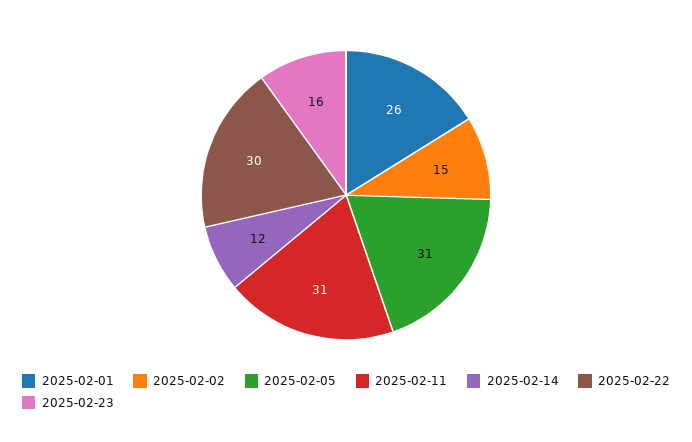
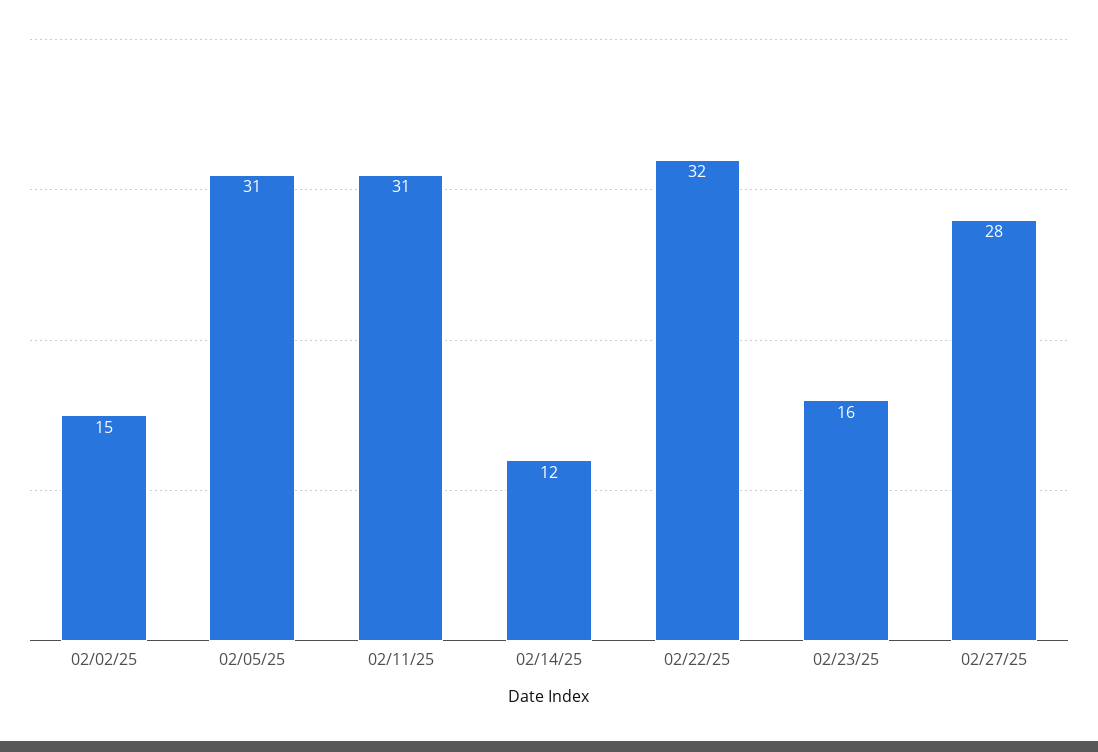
2025-02-01: 26 -> none
2025-02-22: 30 -> 32
02/27/25: none -> 28

